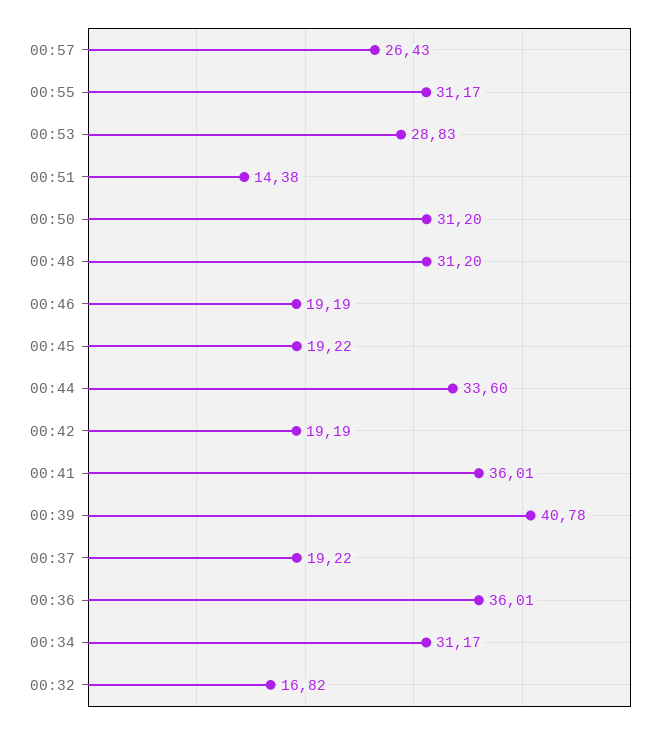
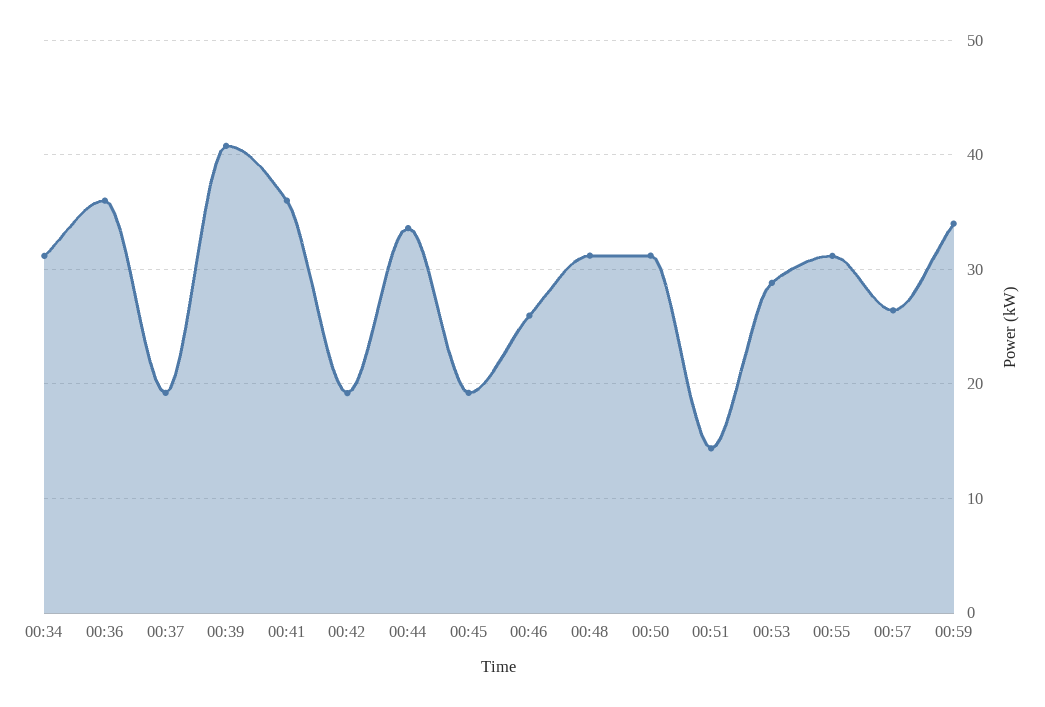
00:46: 19.19 -> 26
00:32: 16.82 -> none
00:59: none -> 34

